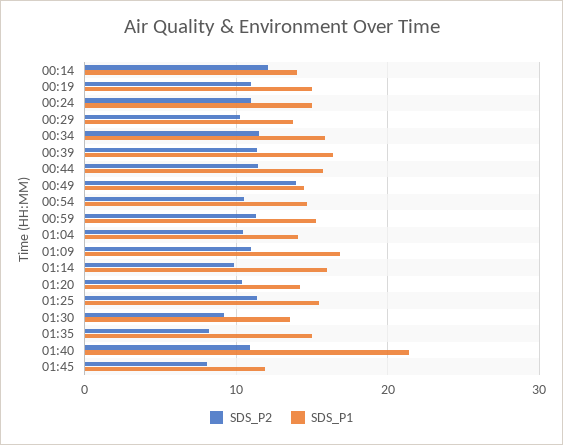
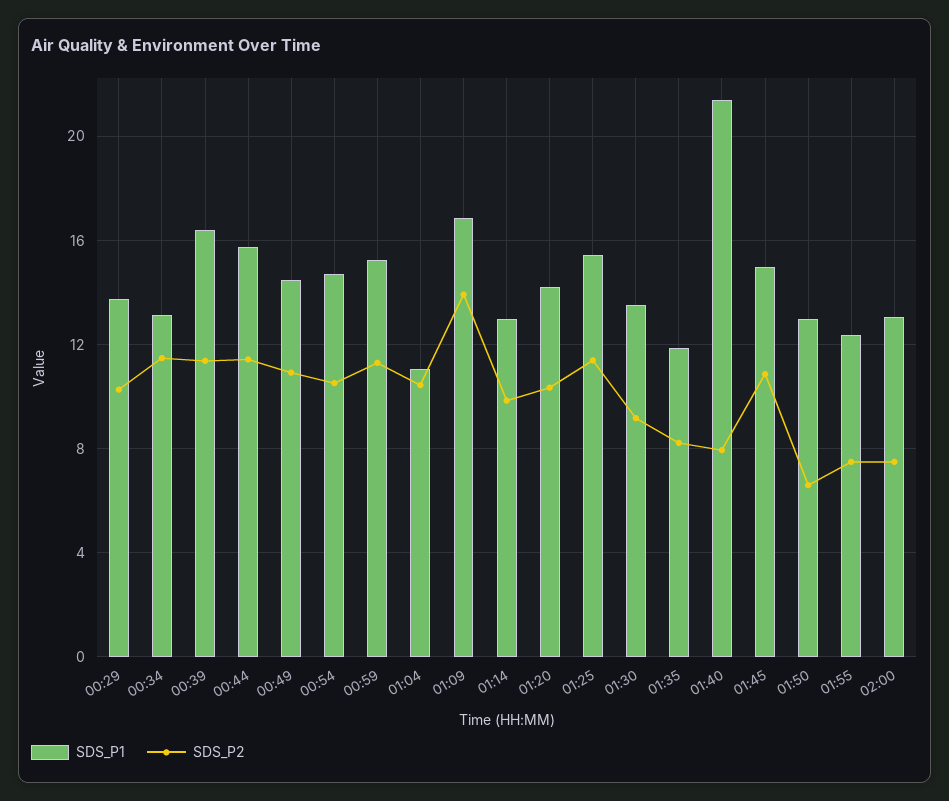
SDS_P2, 00:14: 12 -> none
SDS_P1, 00:14: 14 -> none
SDS_P2, 00:19: 11 -> none
SDS_P1, 00:19: 15 -> none
SDS_P2, 00:24: 11 -> none
SDS_P1, 00:24: 15 -> none
SDS_P1, 00:34: 16 -> 13
SDS_P2, 00:49: 14 -> 11
SDS_P1, 01:04: 14 -> 11
SDS_P2, 01:09: 11 -> 14
SDS_P1, 01:14: 16 -> 13
SDS_P1, 01:35: 15 -> 12
SDS_P2, 01:40: 11 -> 8
SDS_P2, 01:45: 8 -> 11
SDS_P1, 01:45: 12 -> 15
SDS_P1, 01:50: none -> 13
SDS_P2, 01:50: none -> 6.5
SDS_P1, 01:55: none -> 12.5
SDS_P2, 01:55: none -> 7.5
SDS_P1, 02:00: none -> 13
SDS_P2, 02:00: none -> 7.5

